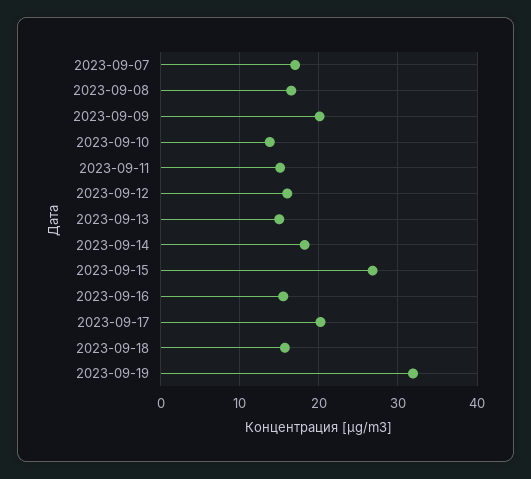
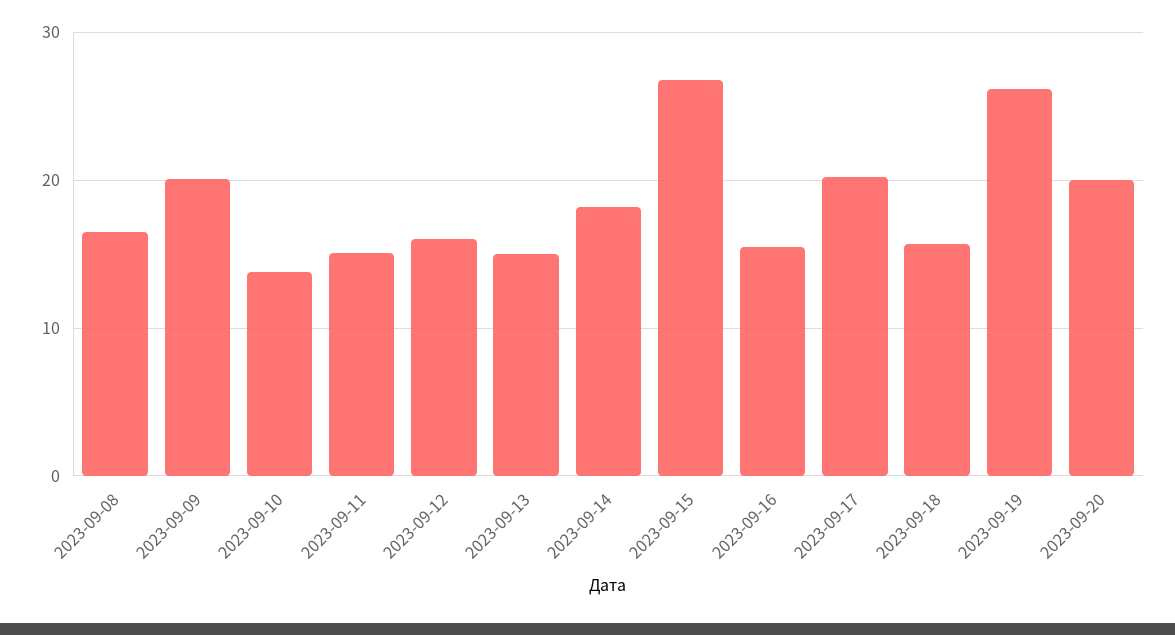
2023-09-07: 17 -> none
2023-09-19: 32 -> 26
2023-09-20: none -> 20

